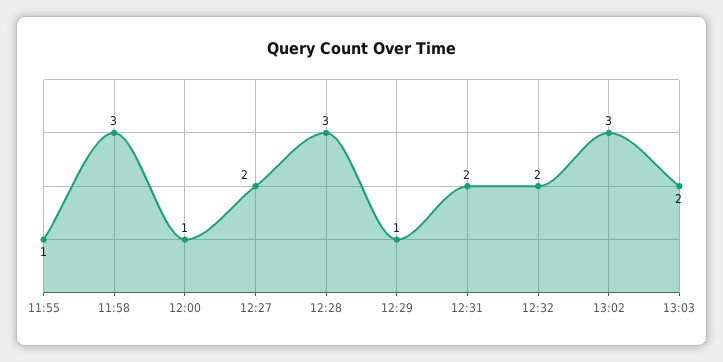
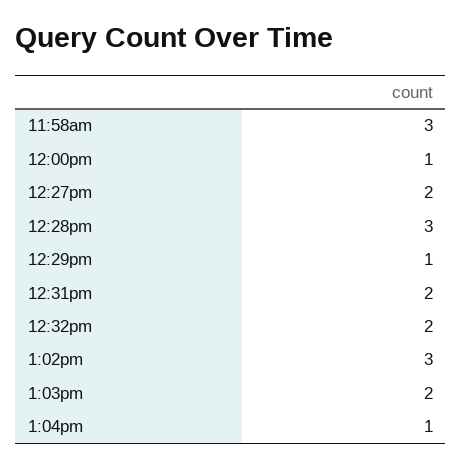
11:55: 1 -> none
1:04pm: none -> 1

